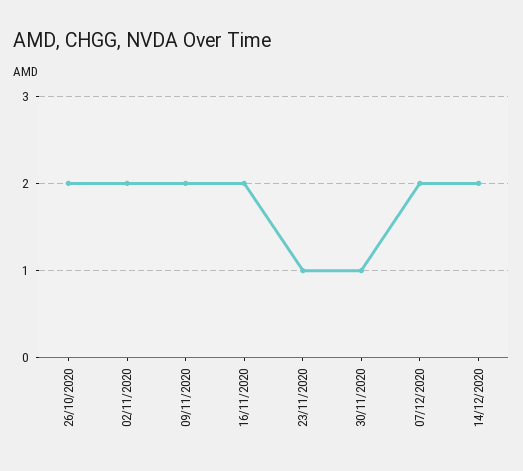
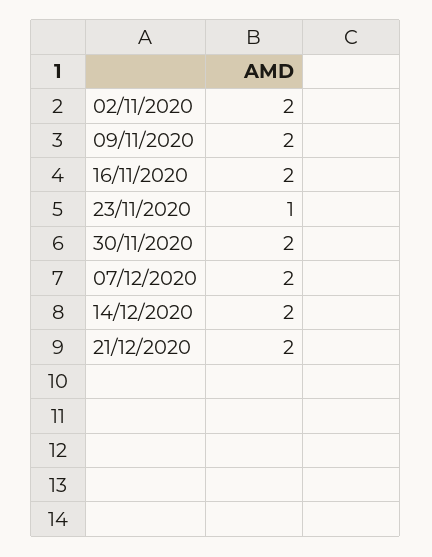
26/10/2020: 2 -> none
30/11/2020: 1 -> 2
21/12/2020: none -> 2

